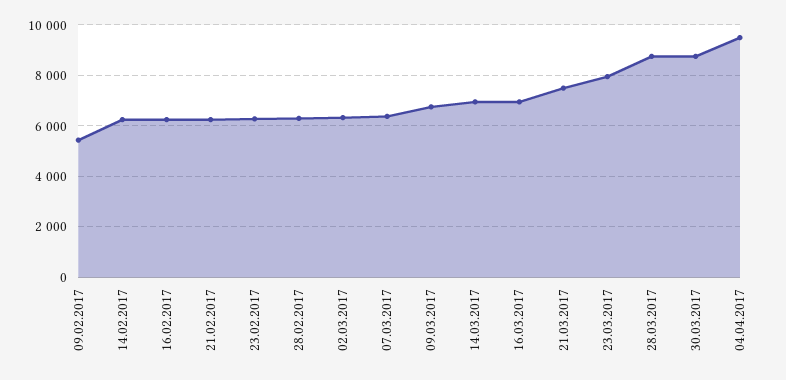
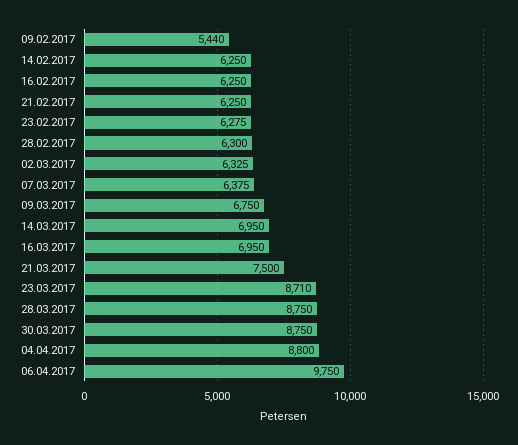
23.03.2017: 8000 -> 8710
04.04.2017: 9500 -> 8800
06.04.2017: none -> 9750

